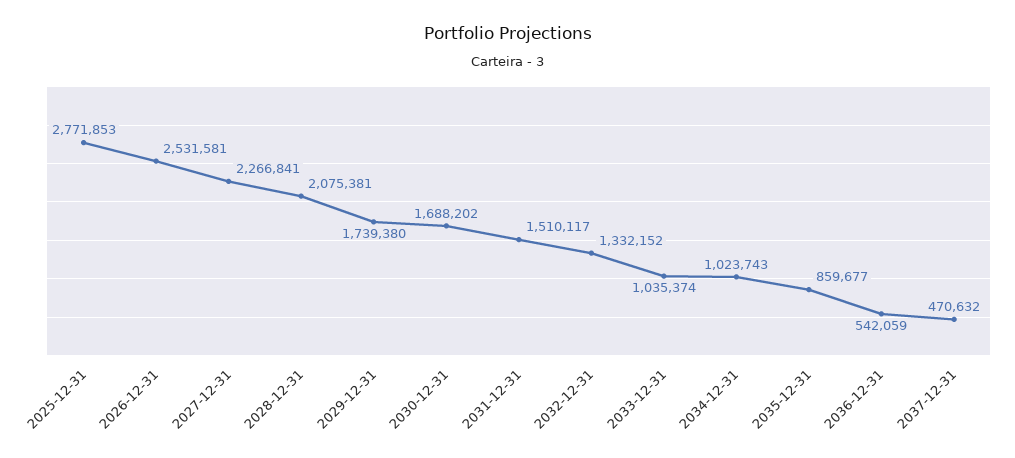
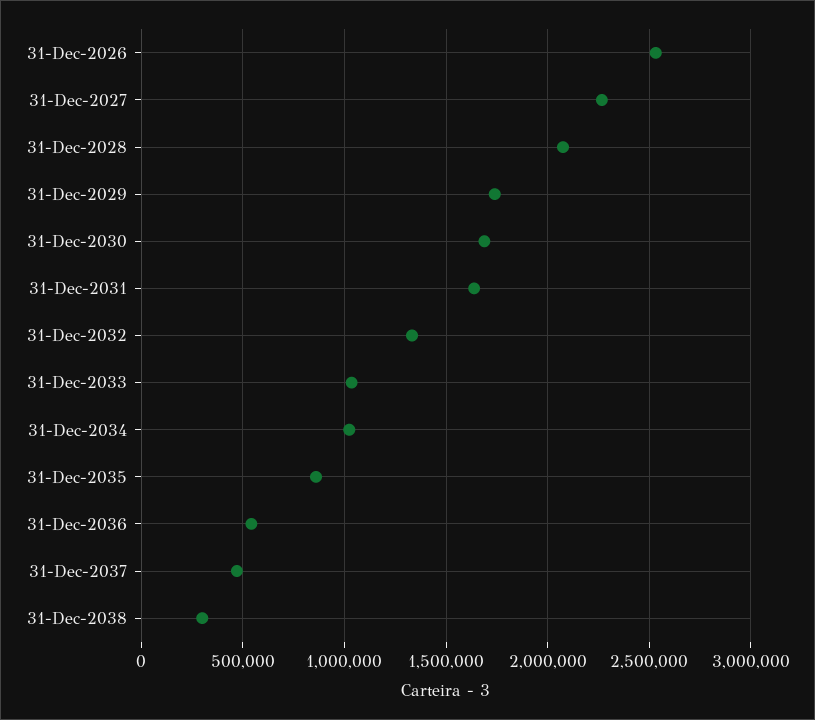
2025-12-31: 2771853 -> none
2031-12-31: 1510117 -> 1650000
31-Dec-2038: none -> 300000

